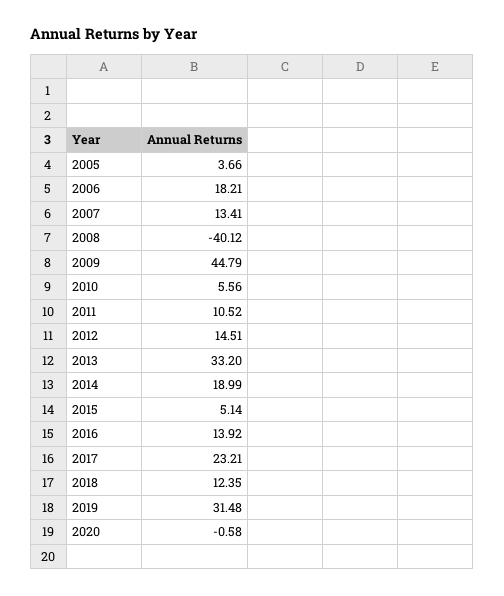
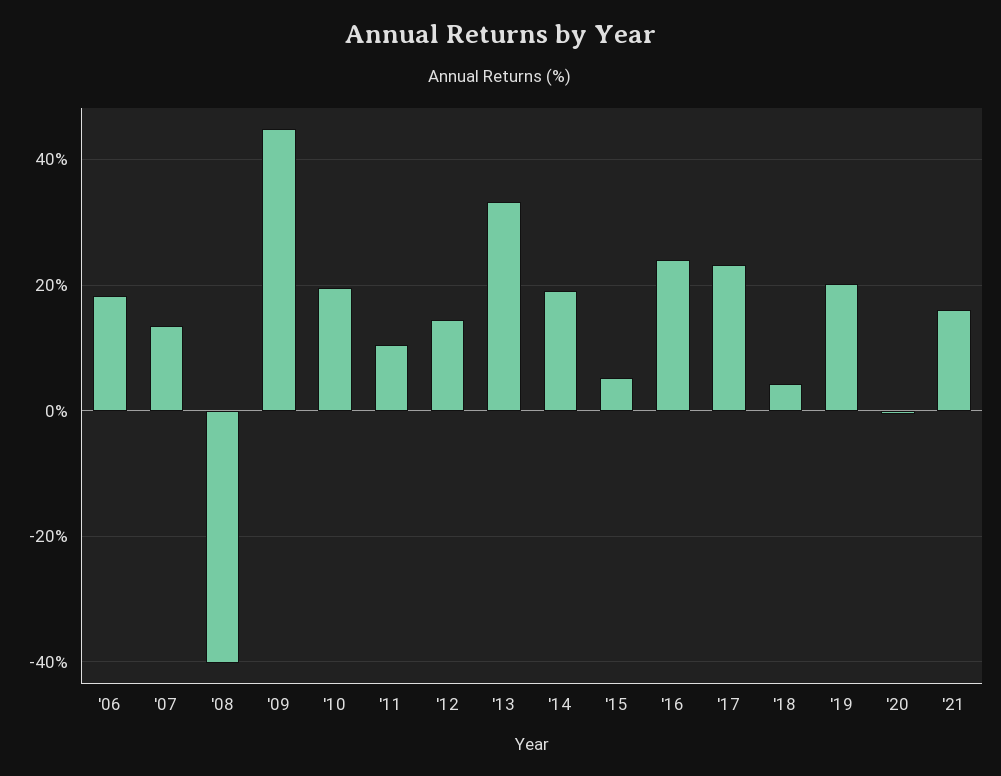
2005: 3.66 -> none
2010: 5.56 -> 20
2016: 13.92 -> 24
2018: 12.35 -> 4
2019: 31.48 -> 20
'21: none -> 16

